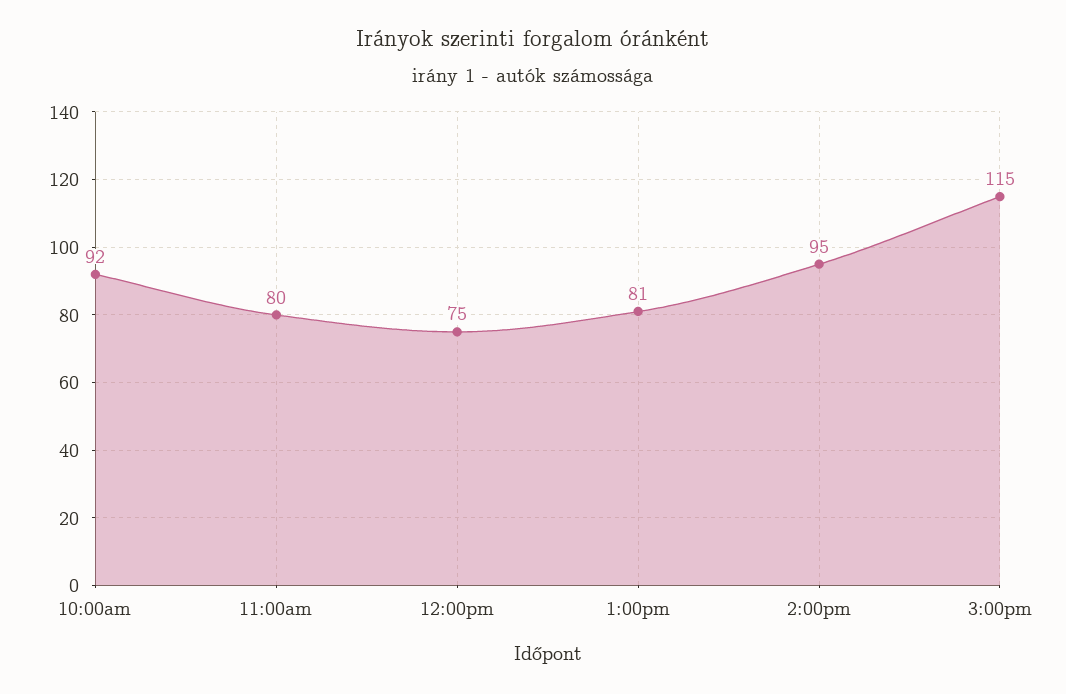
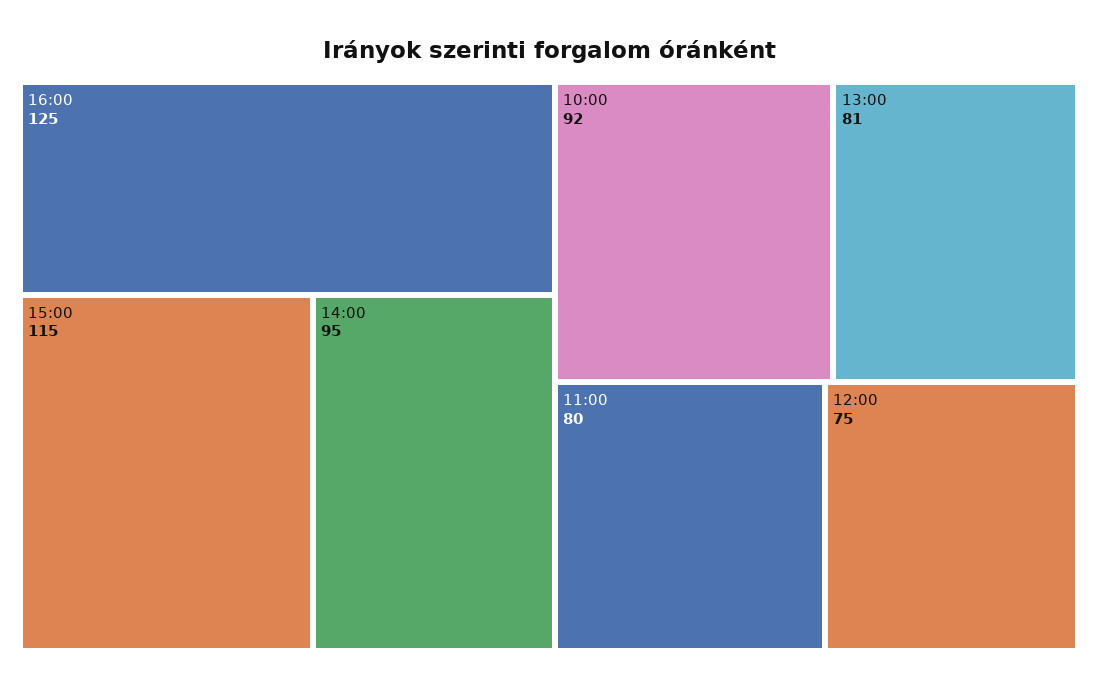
16:00: none -> 125

